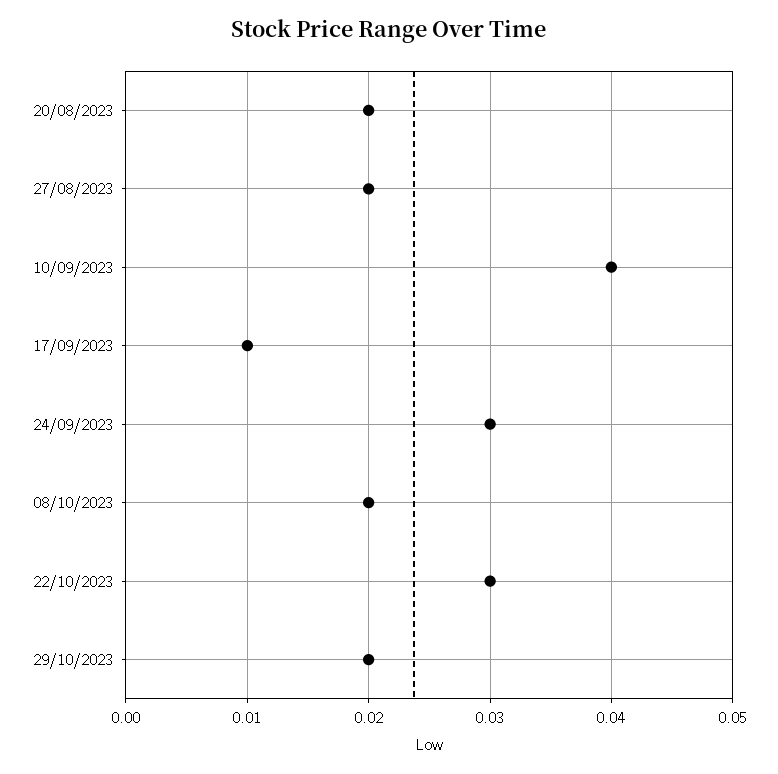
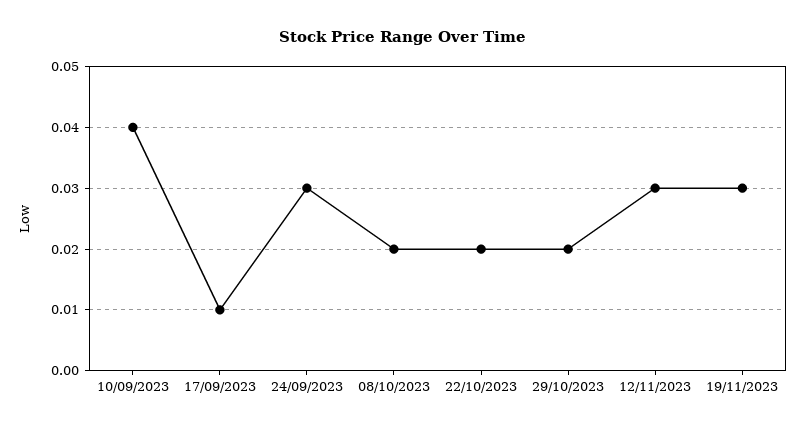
20/08/2023: 0.02 -> none
27/08/2023: 0.02 -> none
22/10/2023: 0.03 -> 0.02
12/11/2023: none -> 0.03
19/11/2023: none -> 0.03

